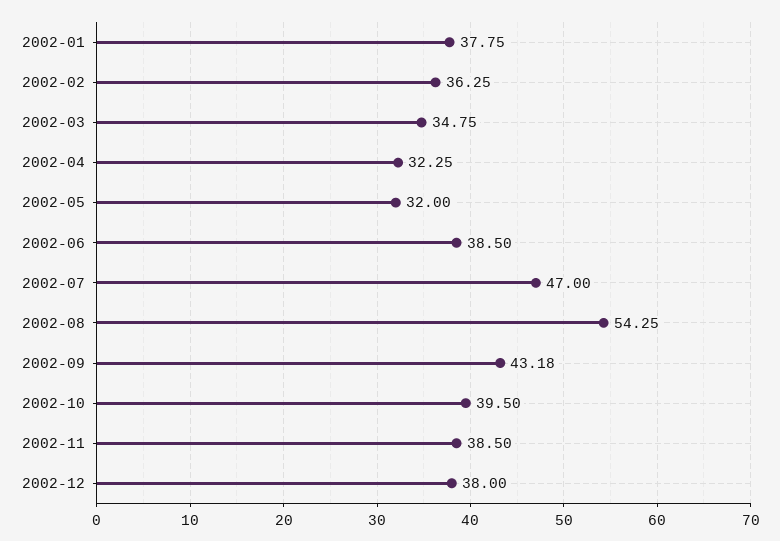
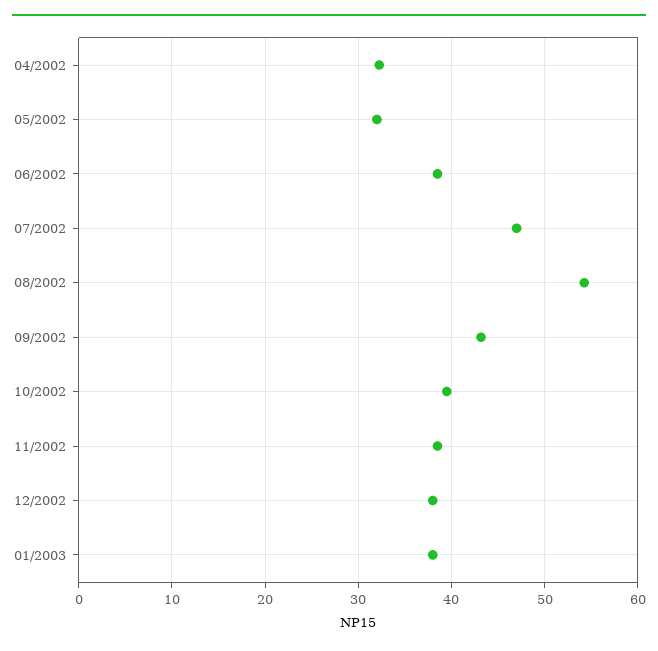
2002-01: 37.75 -> none
2002-02: 36.25 -> none
2002-03: 34.75 -> none
01/2003: none -> 38

